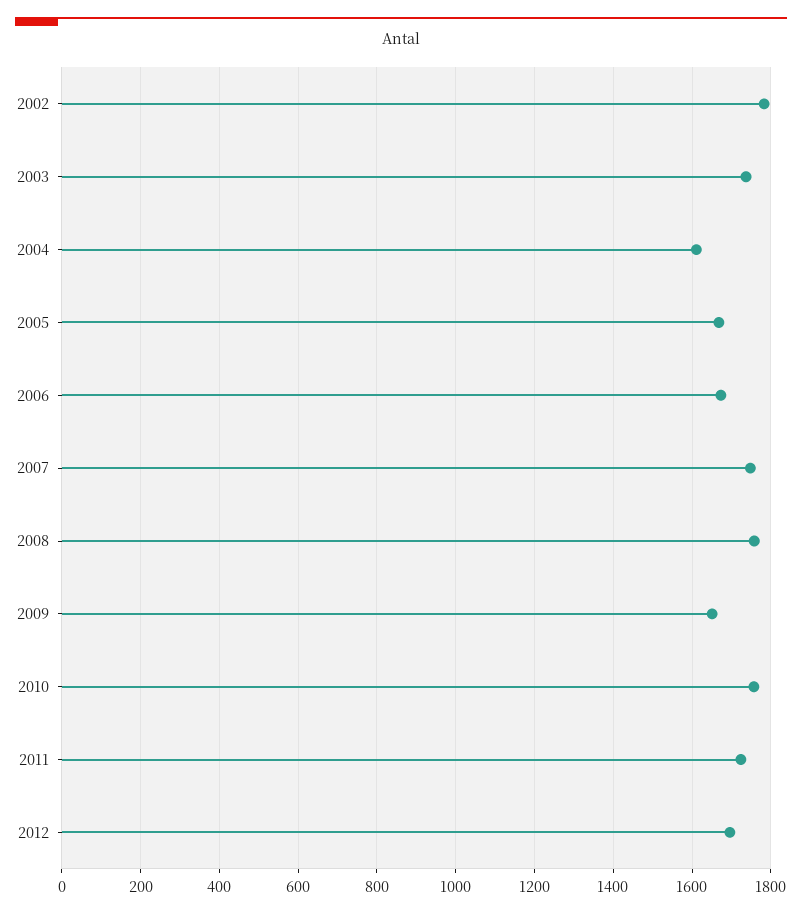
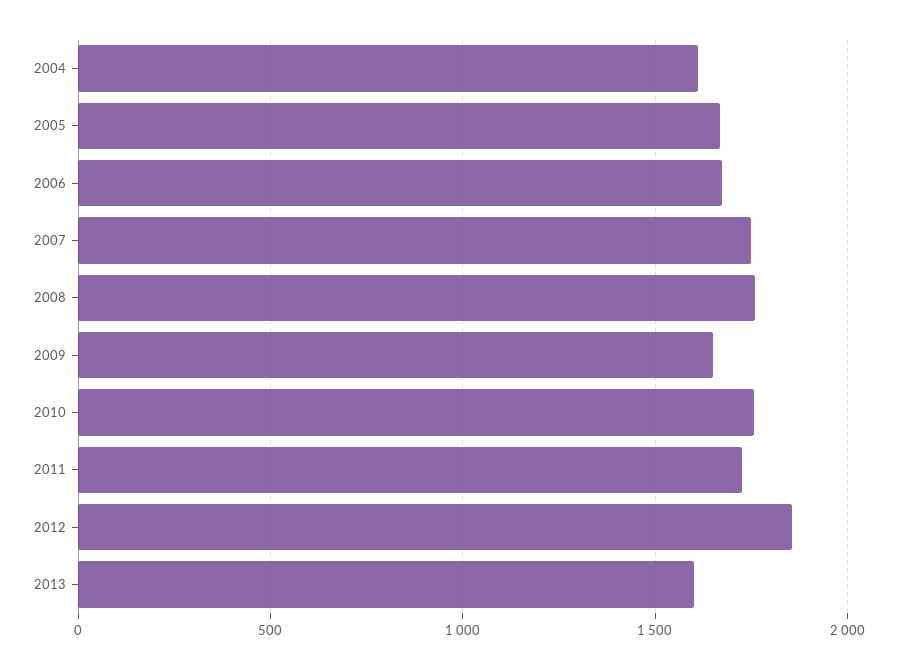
2002: 1780 -> none
2003: 1740 -> none
2012: 1700 -> 1850
2013: none -> 1600

